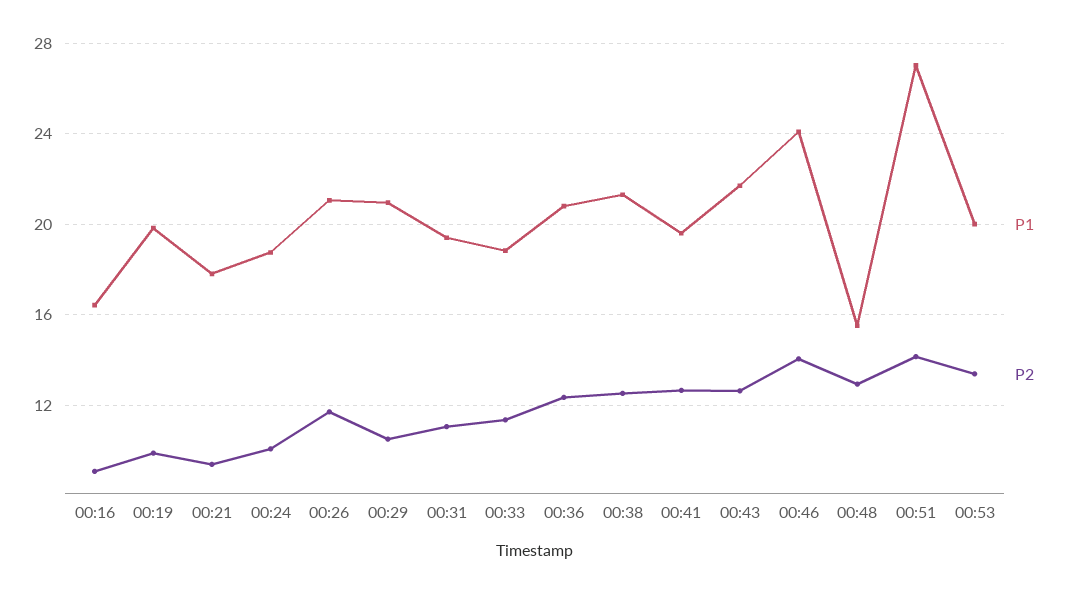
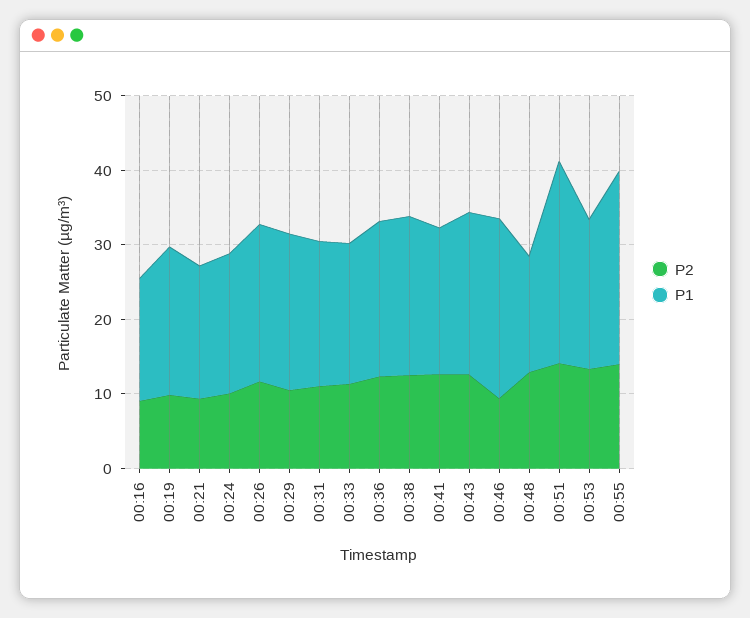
P2, 00:46: 14 -> 10
P2, 00:55: none -> 14
P1, 00:55: none -> 26

